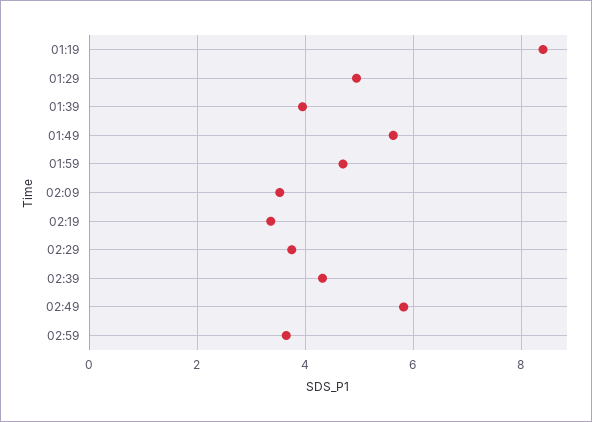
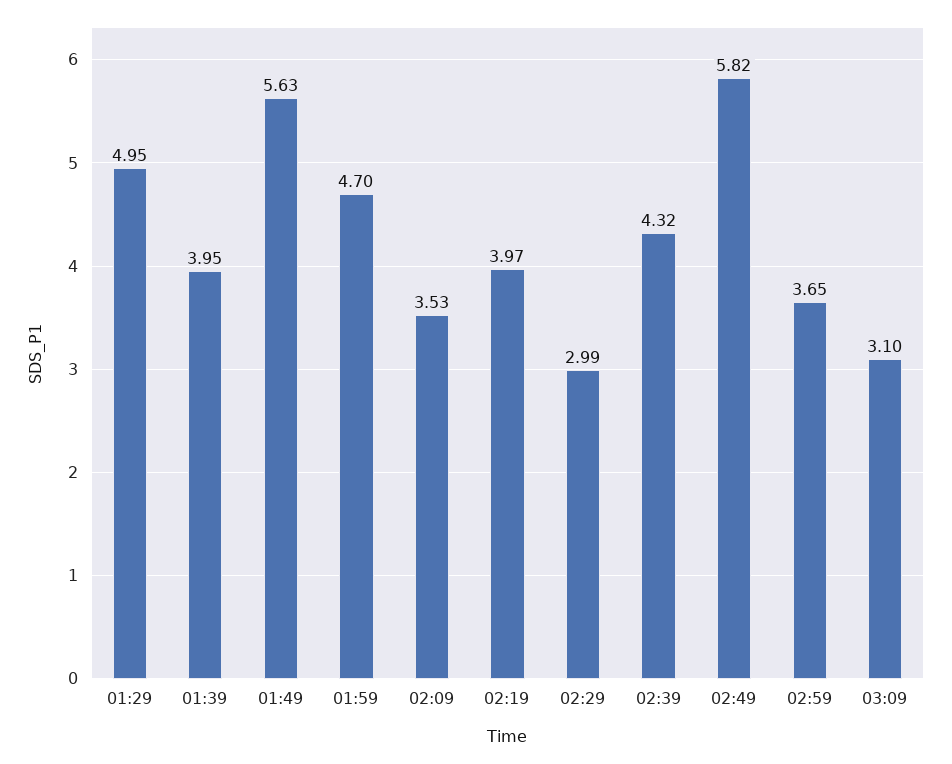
01:19: 8.4 -> none
02:19: 3.4 -> 3.97
02:29: 3.8 -> 2.99
03:09: none -> 3.1

